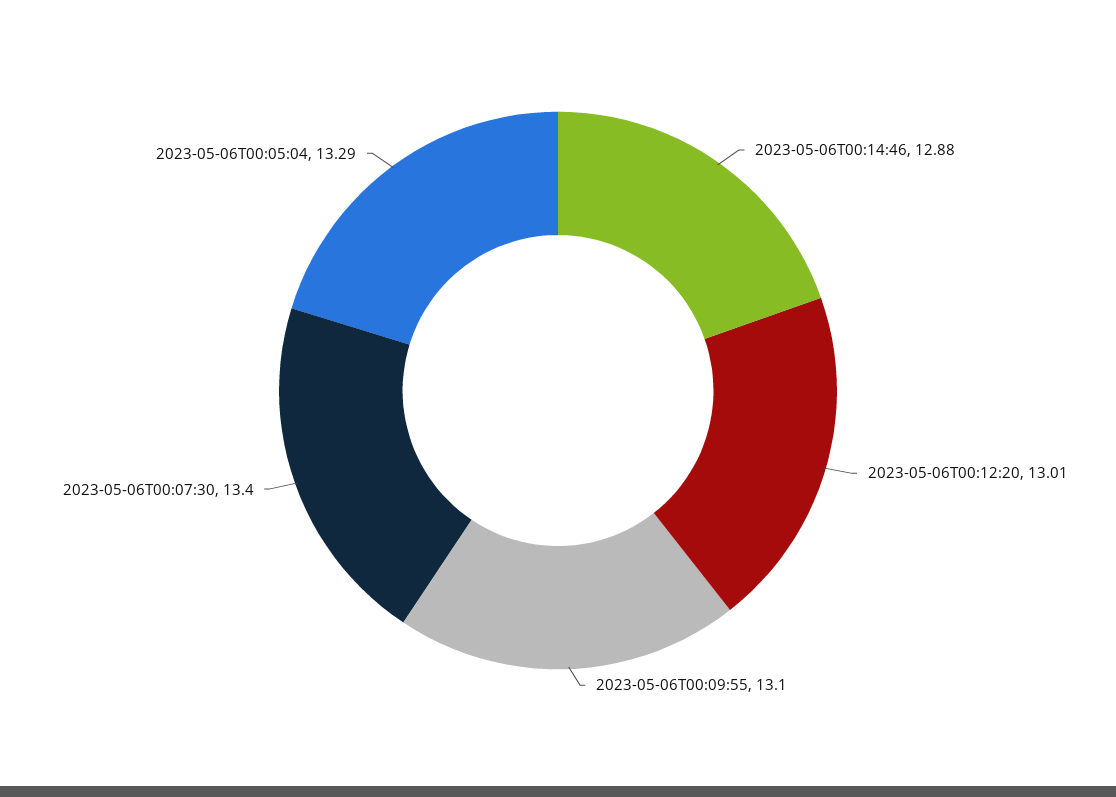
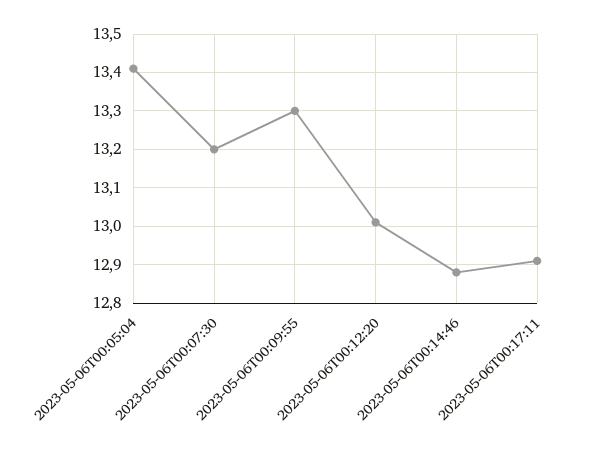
2023-05-06T00:09:55: 13.1 -> 13.3
2023-05-06T00:07:30: 13.4 -> 13.2
2023-05-06T00:05:04: 13.29 -> 13.4
2023-05-06T00:17:11: none -> 12.9

